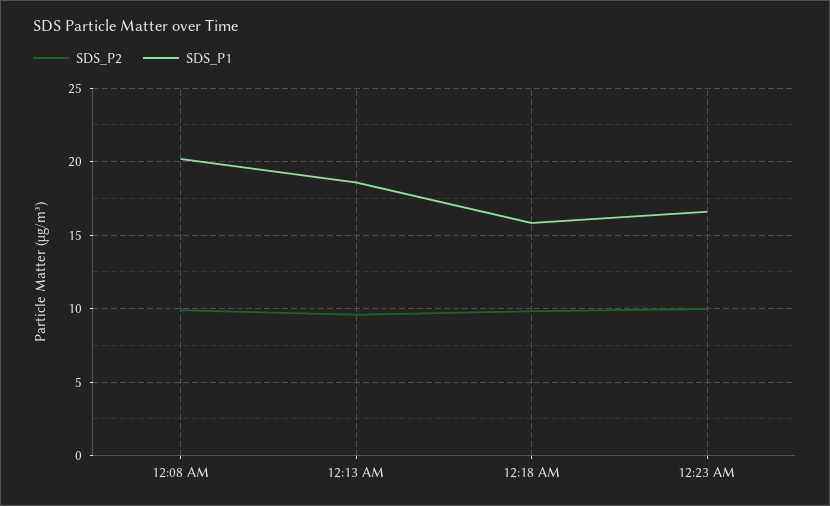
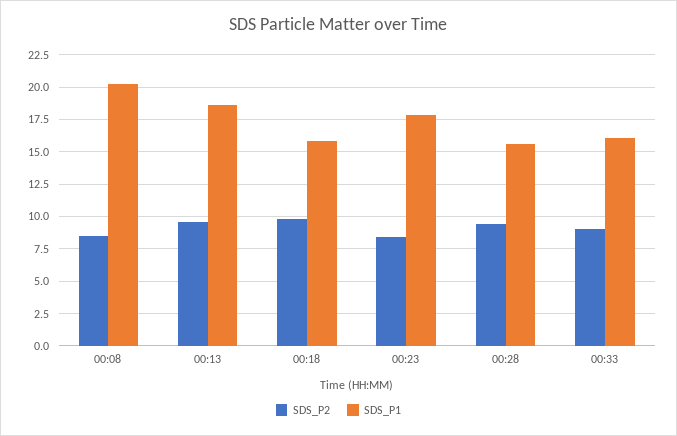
SDS_P2, 12:08 AM: 10 -> 8.5
SDS_P2, 12:23 AM: 10 -> 8.5
SDS_P1, 12:23 AM: 16.5 -> 18
SDS_P2, 00:28: none -> 9.5
SDS_P1, 00:28: none -> 15.5
SDS_P2, 00:33: none -> 9
SDS_P1, 00:33: none -> 16

